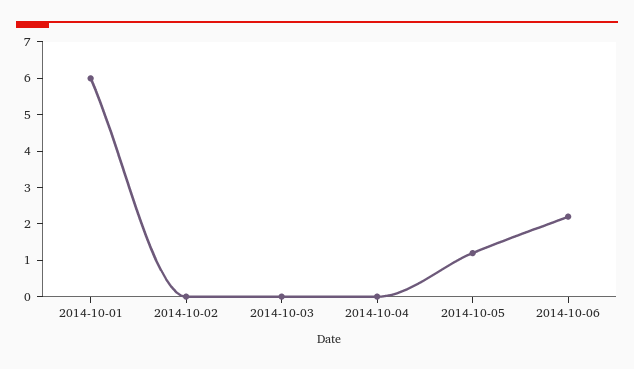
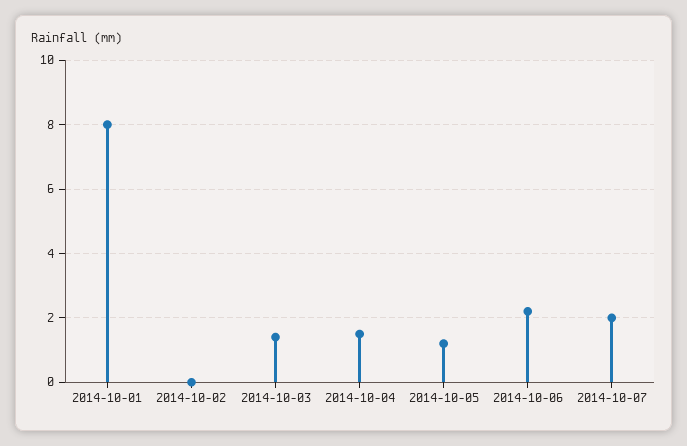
2014-10-01: 6 -> 8
2014-10-03: 0 -> 1.5
2014-10-04: 0 -> 1.5
2014-10-07: none -> 2

